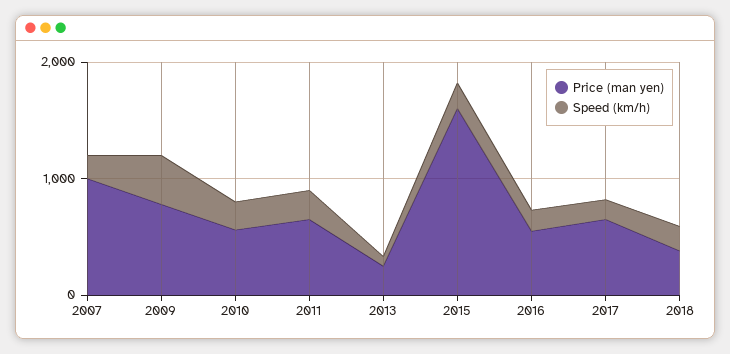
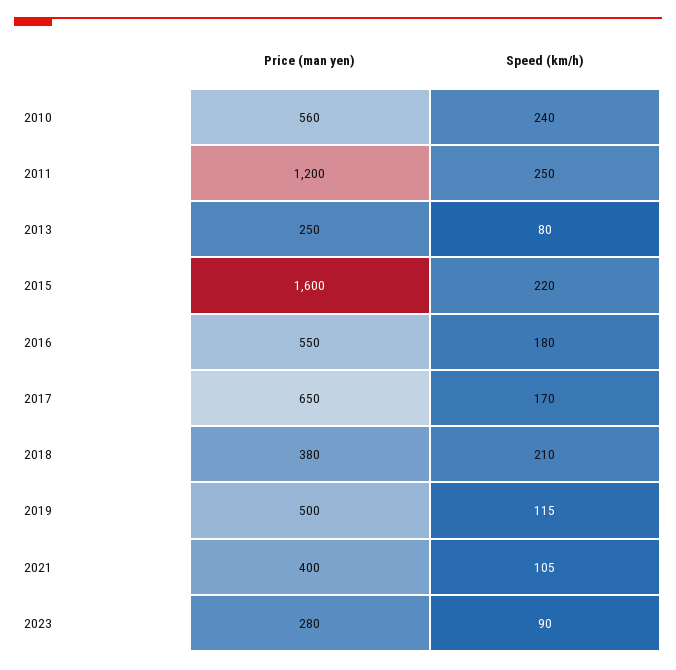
Price (man yen), 2007: 1000 -> none
Speed (km/h), 2007: 200 -> none
Price (man yen), 2009: 800 -> none
Speed (km/h), 2009: 400 -> none
Price (man yen), 2011: 600 -> 1200
Price (man yen), 2019: none -> 500
Speed (km/h), 2019: none -> 115
Price (man yen), 2021: none -> 400
Speed (km/h), 2021: none -> 105
Price (man yen), 2023: none -> 280
Speed (km/h), 2023: none -> 90

